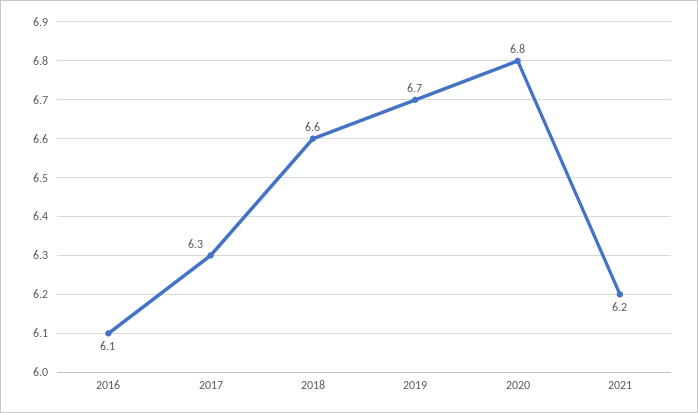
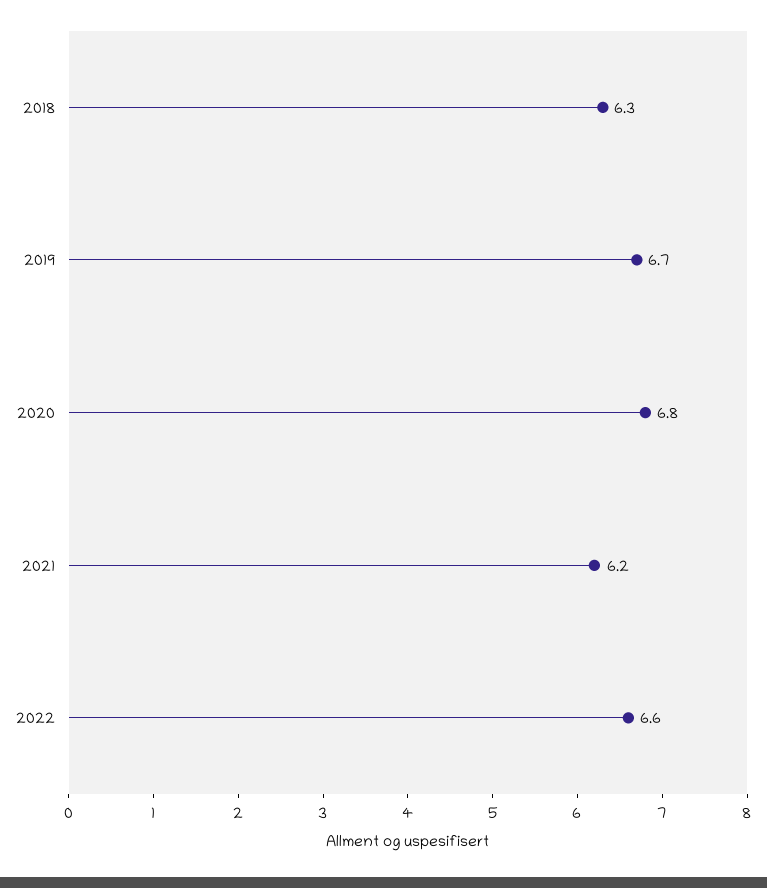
2016: 6.1 -> none
2017: 6.3 -> none
2018: 6.6 -> 6.3
2022: none -> 6.6

